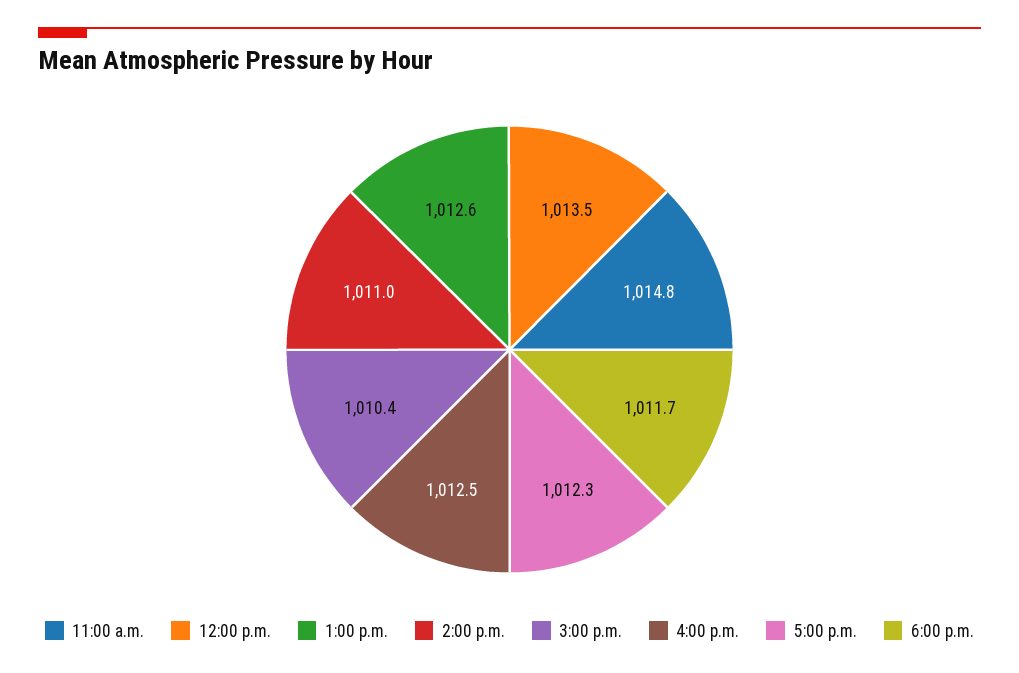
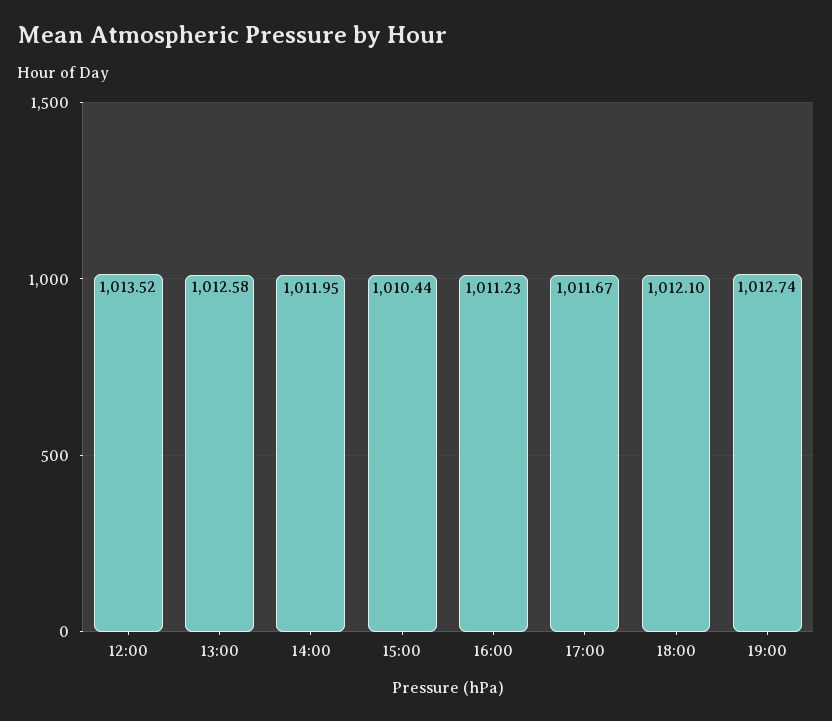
11:00 a.m.: 1014.8 -> none
2:00 p.m.: 1011 -> 1011.95
4:00 p.m.: 1012.5 -> 1011.23
5:00 p.m.: 1012.3 -> 1011.67
6:00 p.m.: 1011.7 -> 1012.1
19:00: none -> 1012.74

